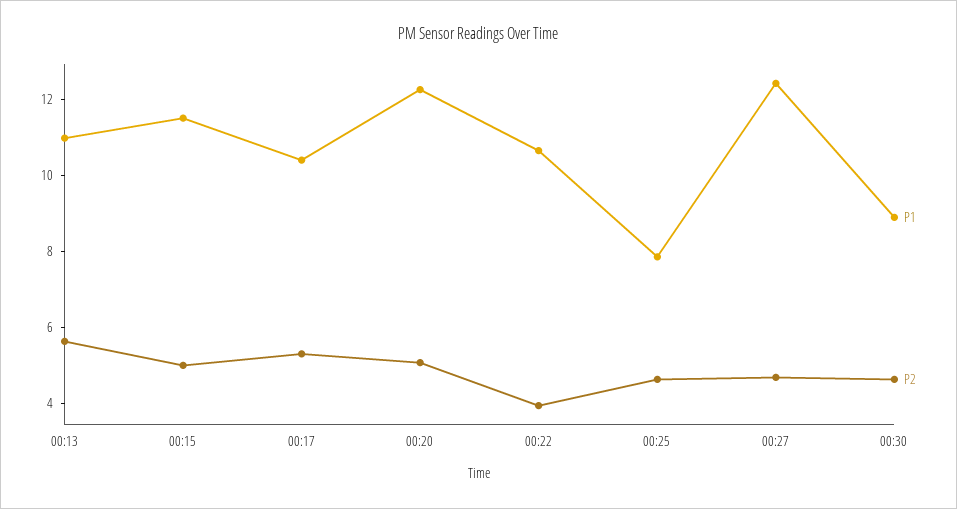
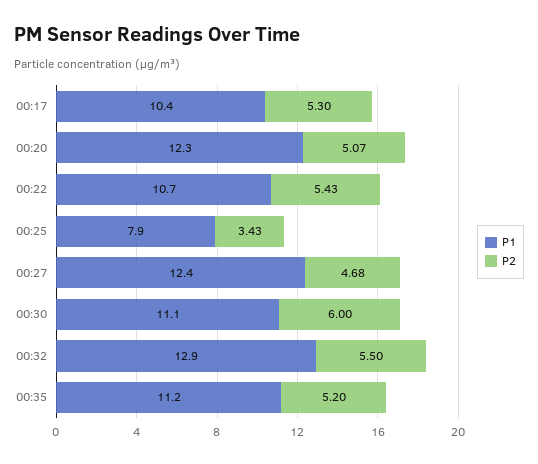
P1, 00:13: 11 -> none
P2, 00:13: 5.5 -> none
P1, 00:15: 11.5 -> none
P2, 00:15: 5 -> none
P2, 00:22: 4 -> 5.43
P2, 00:25: 4.5 -> 3.43
P1, 00:30: 9 -> 11.1
P2, 00:30: 4.5 -> 6
P1, 00:32: none -> 12.9
P2, 00:32: none -> 5.5
P1, 00:35: none -> 11.2
P2, 00:35: none -> 5.2

